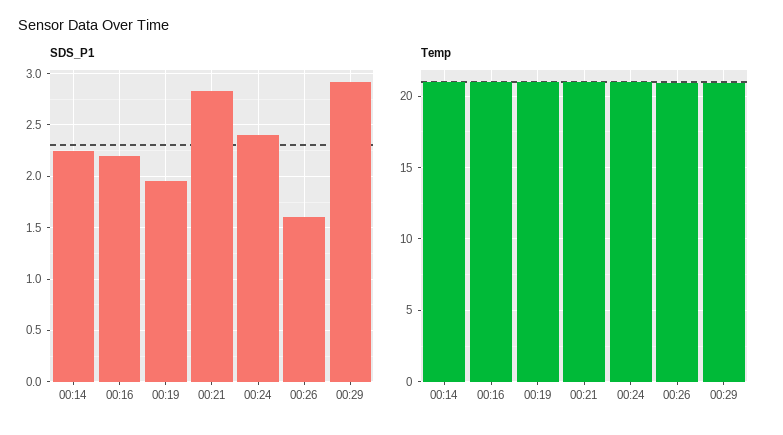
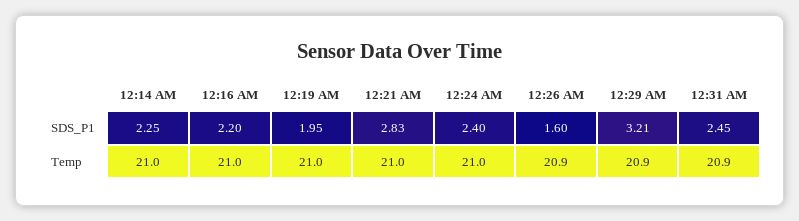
SDS_P1, 00:29: 2.9 -> 3.21
SDS_P1, 12:31 AM: none -> 2.45
Temp, 12:31 AM: none -> 20.9

